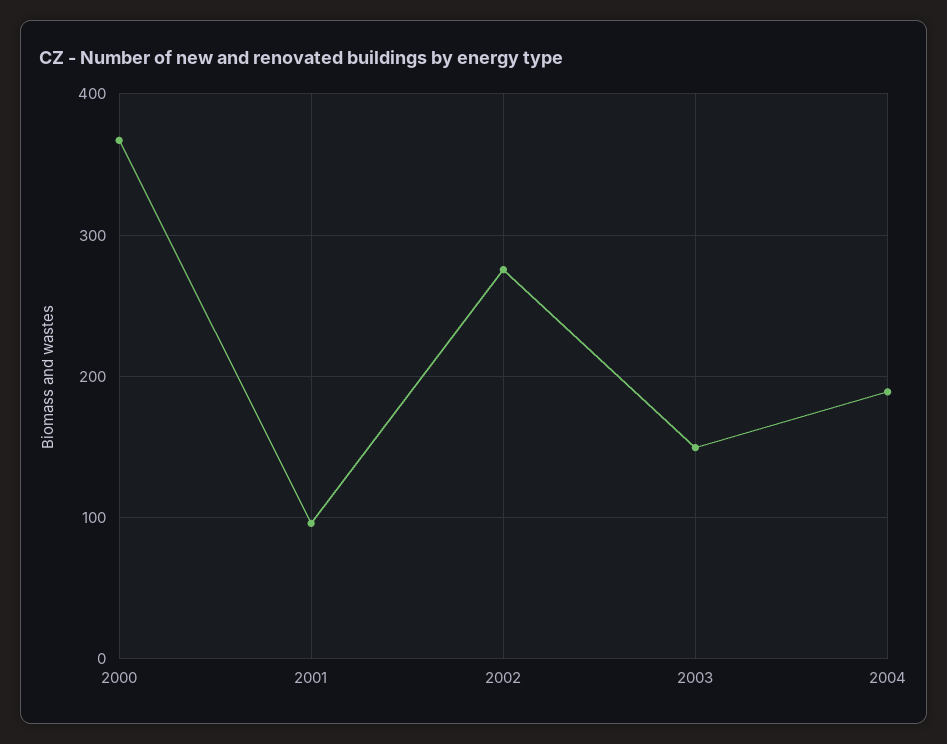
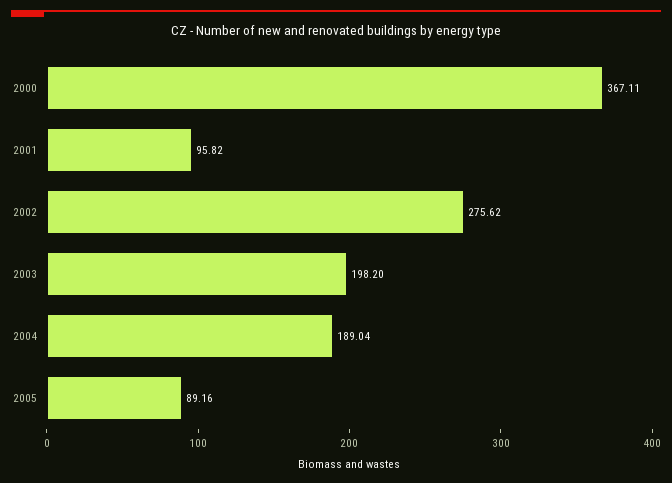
2003: 150 -> 198.2
2005: none -> 89.16

